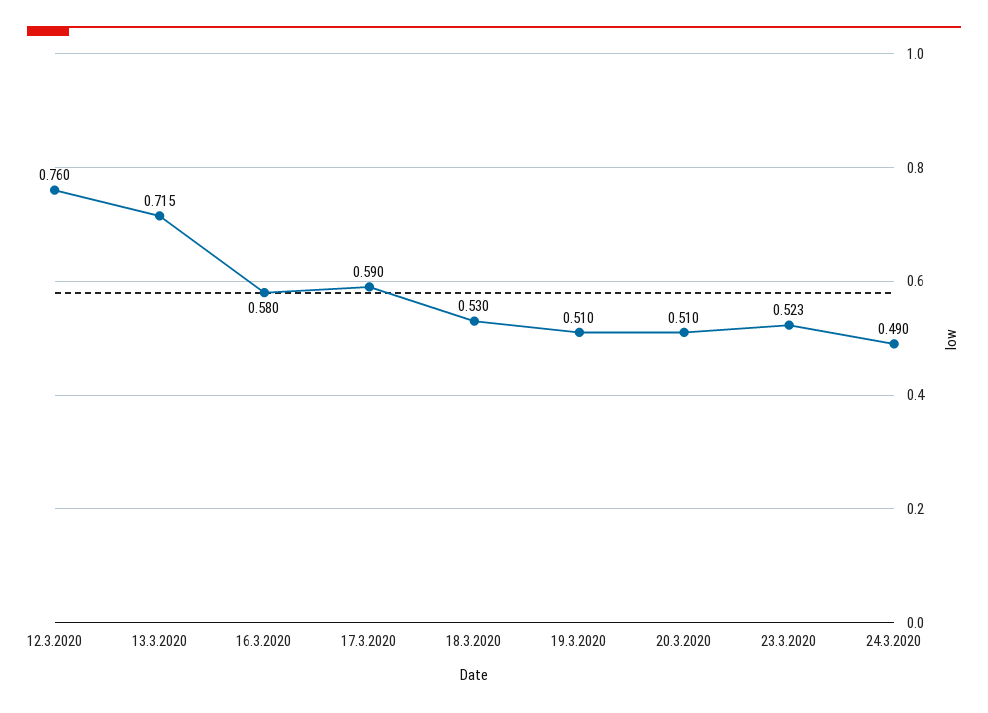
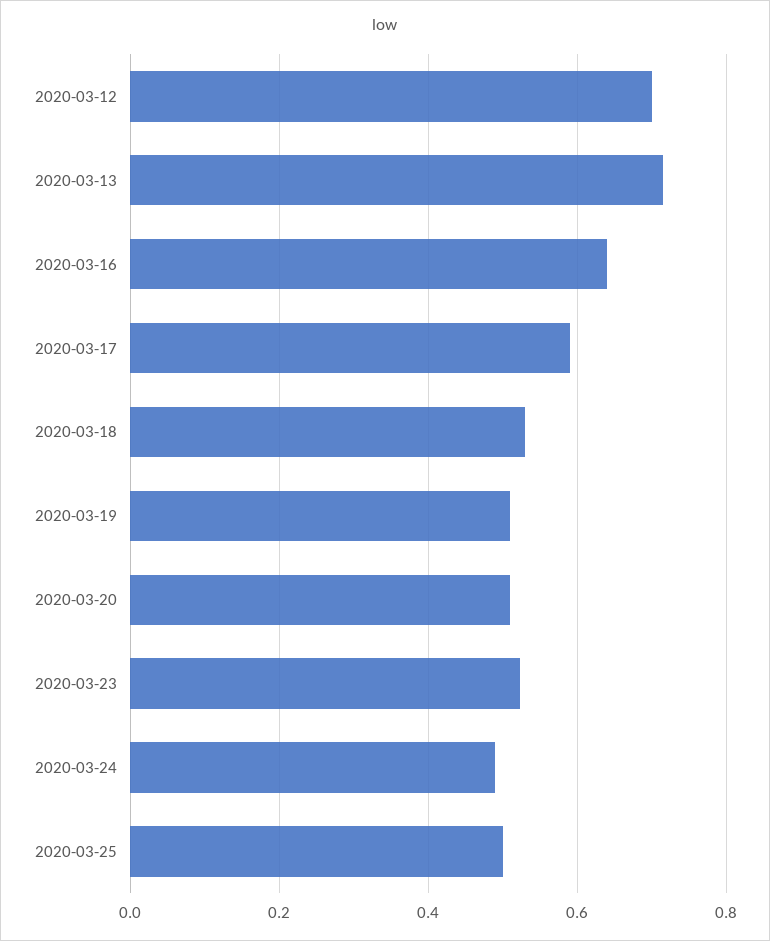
12.3.2020: 0.76 -> 0.7
16.3.2020: 0.58 -> 0.64
2020-03-25: none -> 0.5

